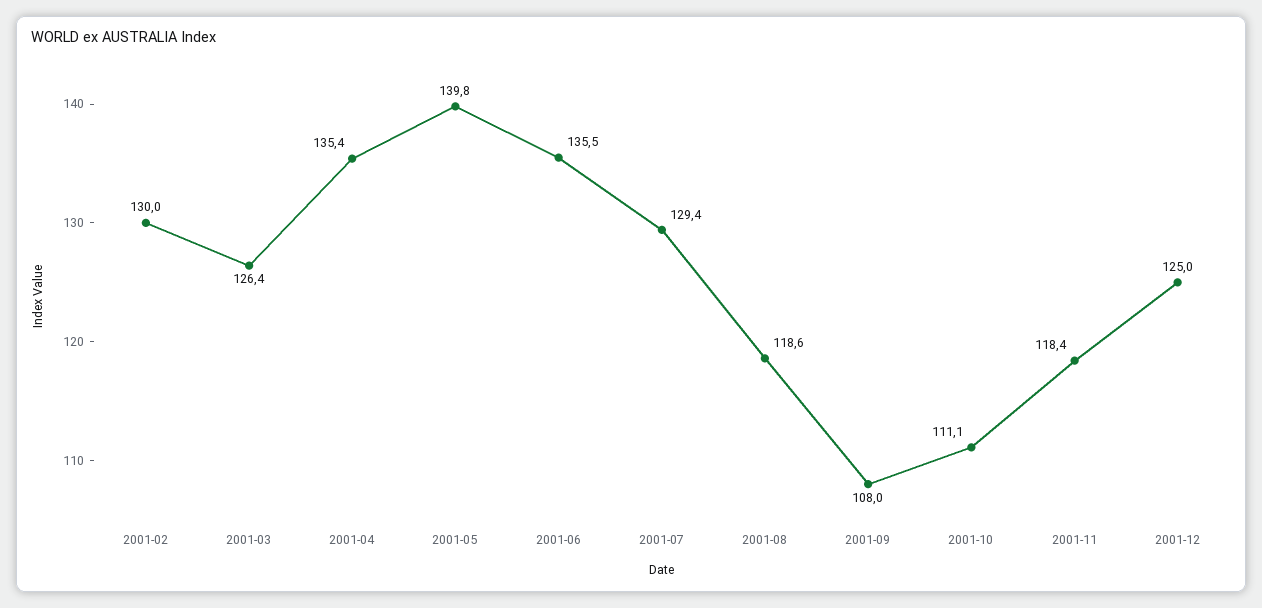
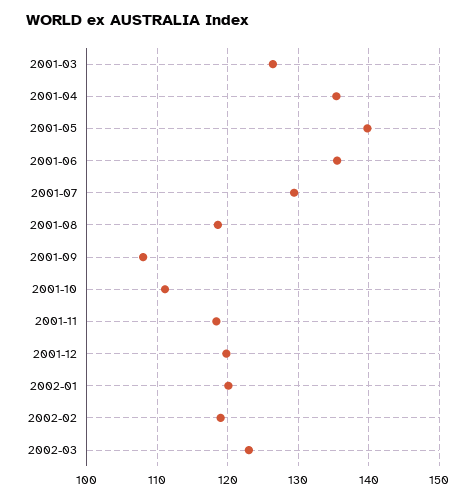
2001-02: 130 -> none
2001-12: 125 -> 120
2002-01: none -> 120
2002-02: none -> 119
2002-03: none -> 123

